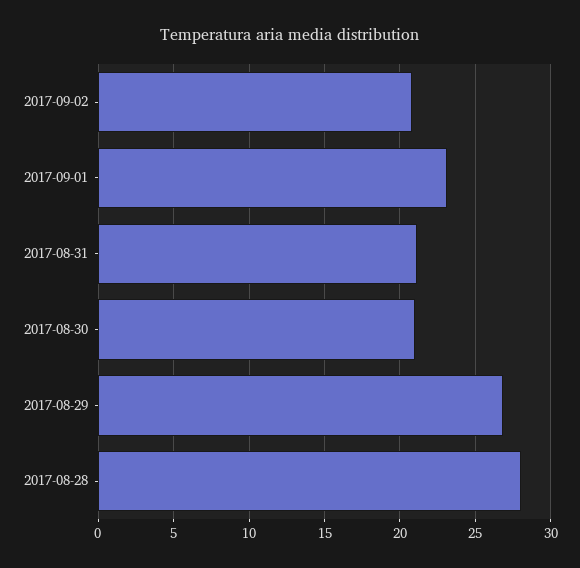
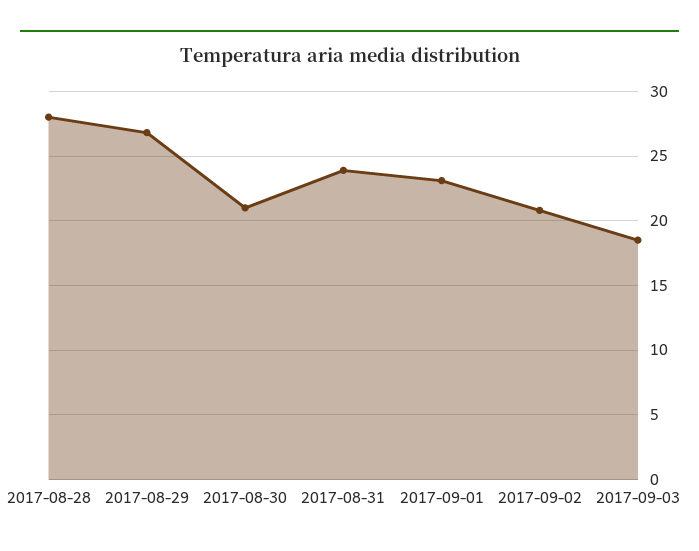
2017-08-31: 21 -> 24
2017-09-03: none -> 18.5

